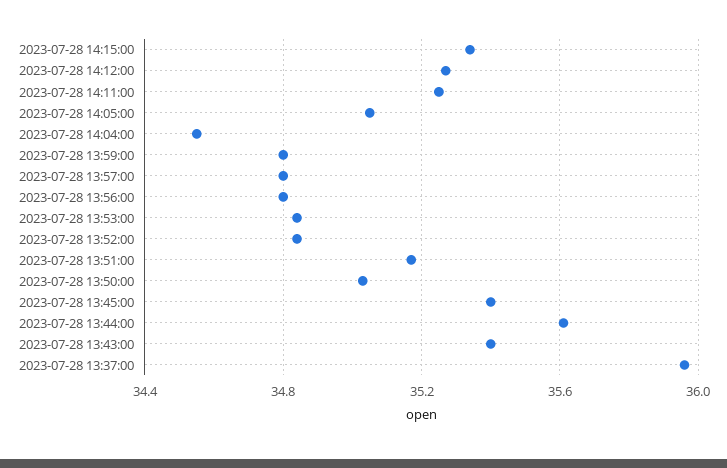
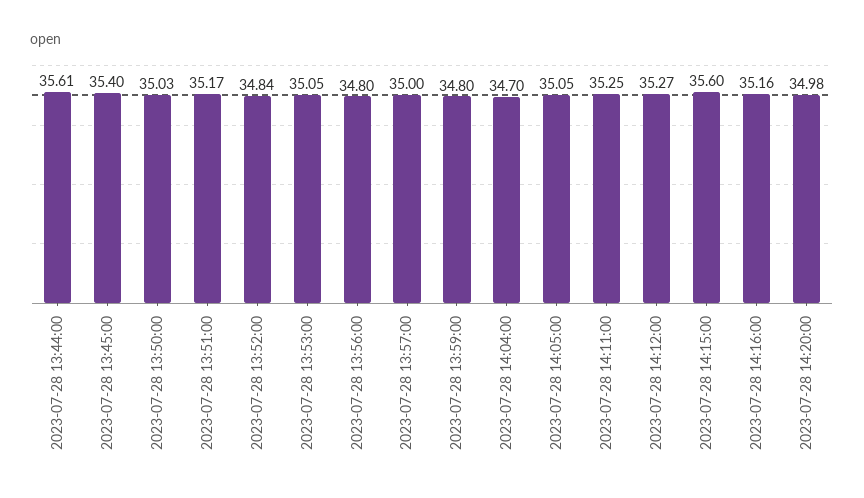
2023-07-28 14:15:00: 35.35 -> 35.6
2023-07-28 14:04:00: 34.55 -> 34.7
2023-07-28 13:57:00: 34.8 -> 35
2023-07-28 13:53:00: 34.85 -> 35.05
2023-07-28 13:43:00: 35.4 -> none
2023-07-28 13:37:00: 35.95 -> none
2023-07-28 14:16:00: none -> 35.16
2023-07-28 14:20:00: none -> 34.98

